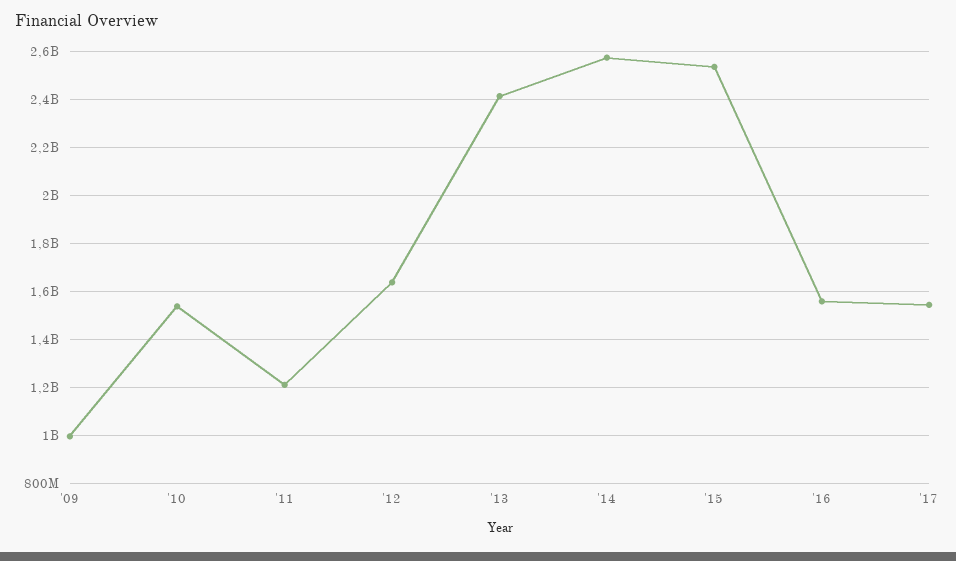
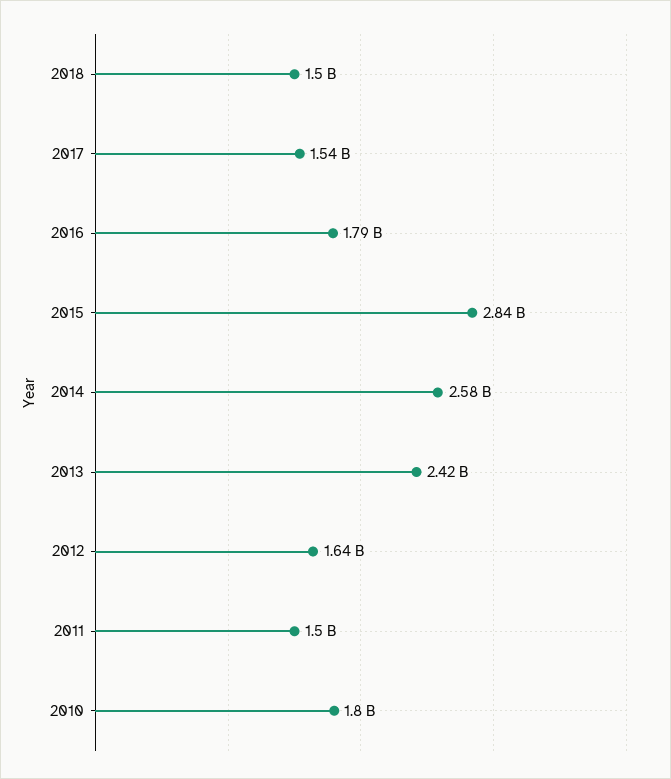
'09: 1000000000 -> none
'10: 1550000000 -> 1800000000
'11: 1200000000 -> 1500000000
'15: 2550000000 -> 2840000000
'16: 1550000000 -> 1790000000
2018: none -> 1500000000

